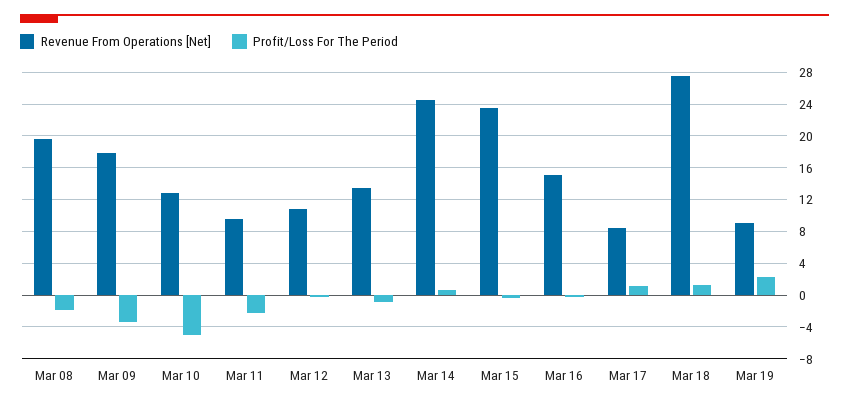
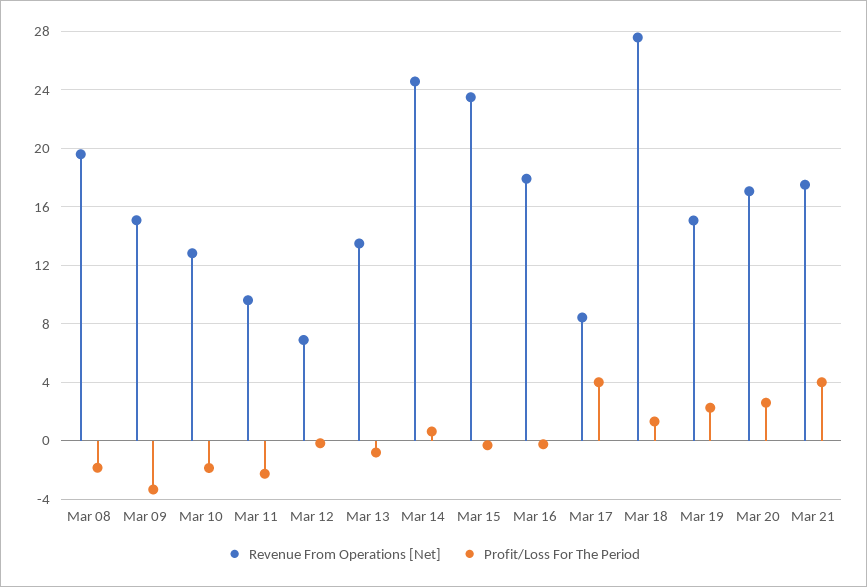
Revenue From Operations [Net], Mar 09: 18 -> 15
Profit/Loss For The Period, Mar 10: -5 -> -2
Revenue From Operations [Net], Mar 12: 11 -> 7
Revenue From Operations [Net], Mar 16: 15 -> 18
Profit/Loss For The Period, Mar 17: 1 -> 4
Revenue From Operations [Net], Mar 19: 9 -> 15
Revenue From Operations [Net], Mar 20: none -> 17
Profit/Loss For The Period, Mar 20: none -> 2.5
Revenue From Operations [Net], Mar 21: none -> 17.5
Profit/Loss For The Period, Mar 21: none -> 4

